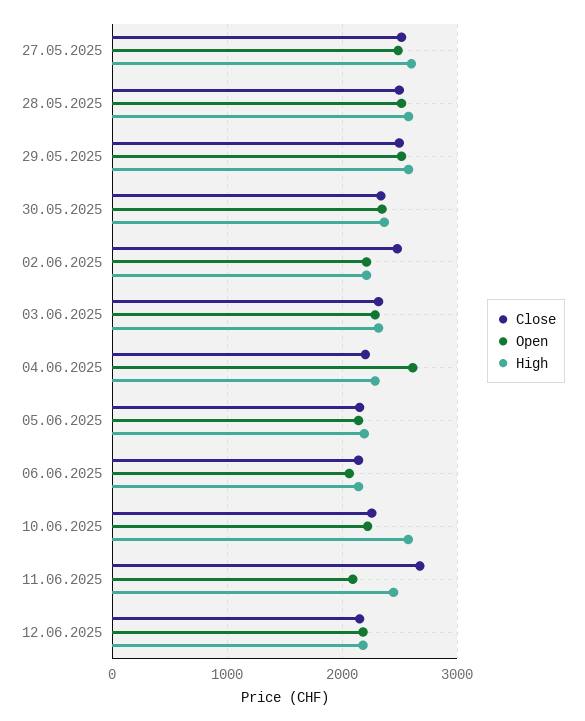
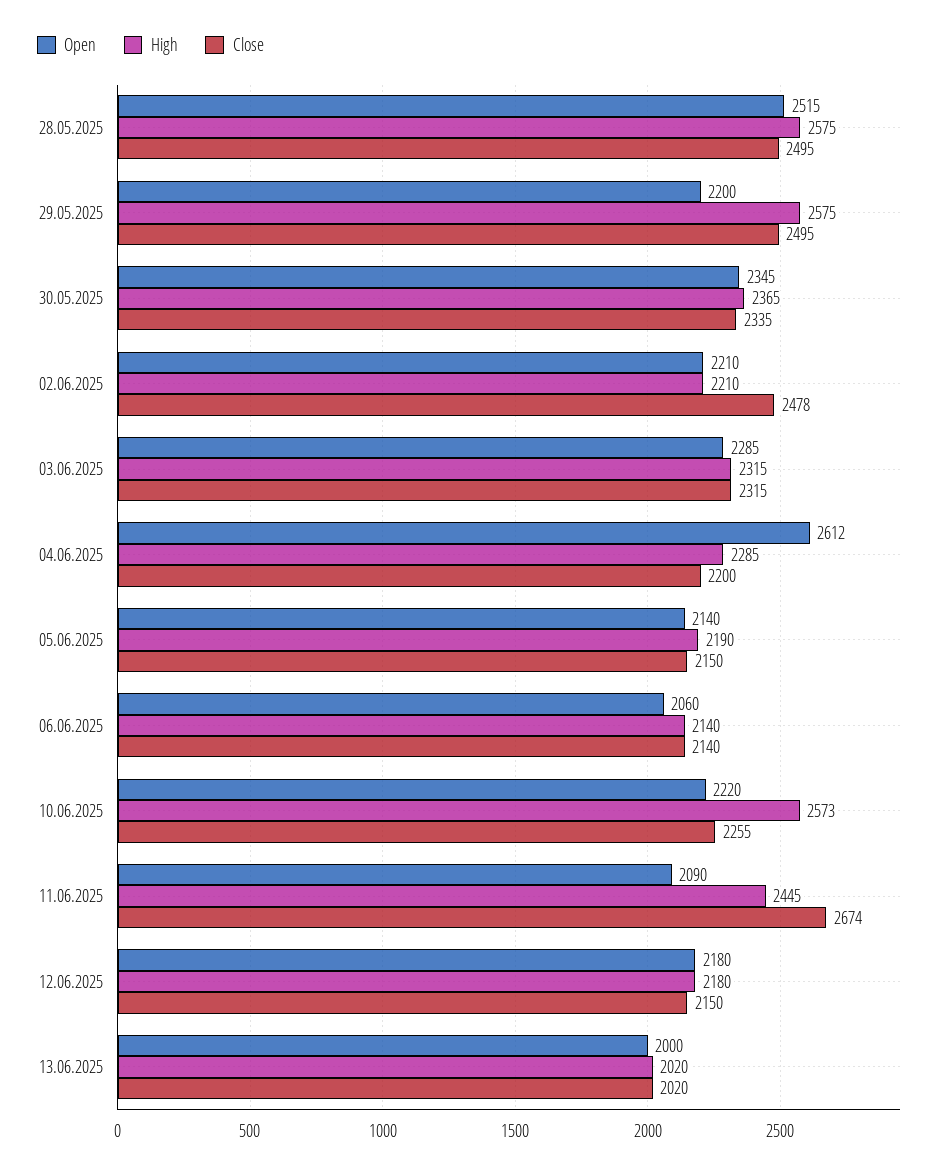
Close, 27.05.2025: 2500 -> none
Open, 27.05.2025: 2500 -> none
High, 27.05.2025: 2600 -> none
Open, 29.05.2025: 2500 -> 2200
Open, 13.06.2025: none -> 2000
High, 13.06.2025: none -> 2020
Close, 13.06.2025: none -> 2020

